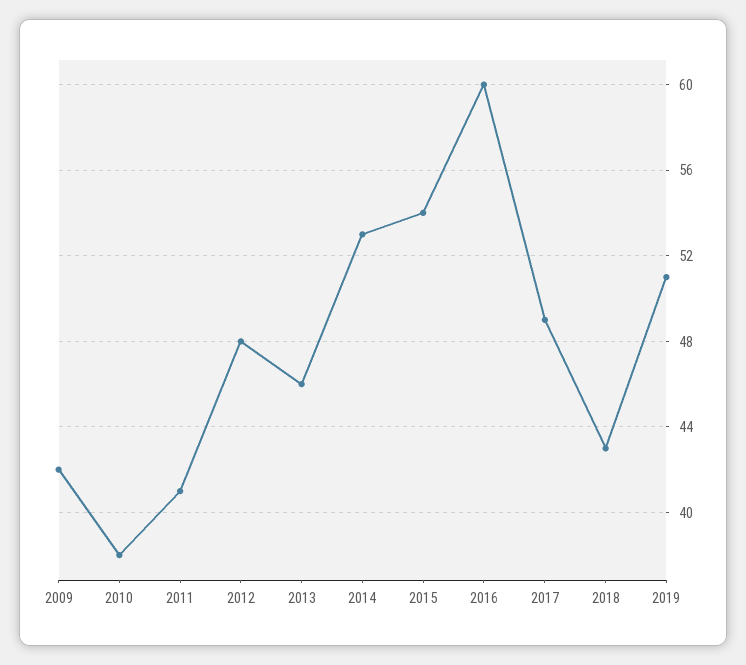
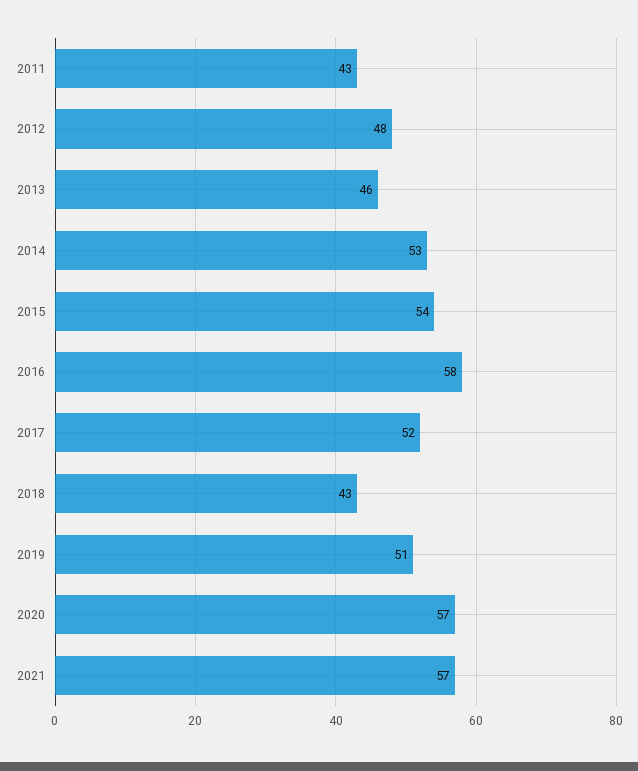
2009: 42 -> none
2010: 38 -> none
2011: 41 -> 43
2016: 60 -> 58
2017: 49 -> 52
2020: none -> 57
2021: none -> 57

